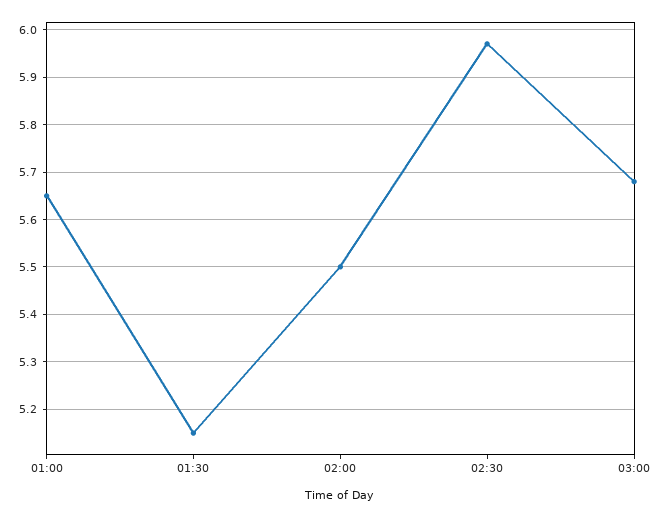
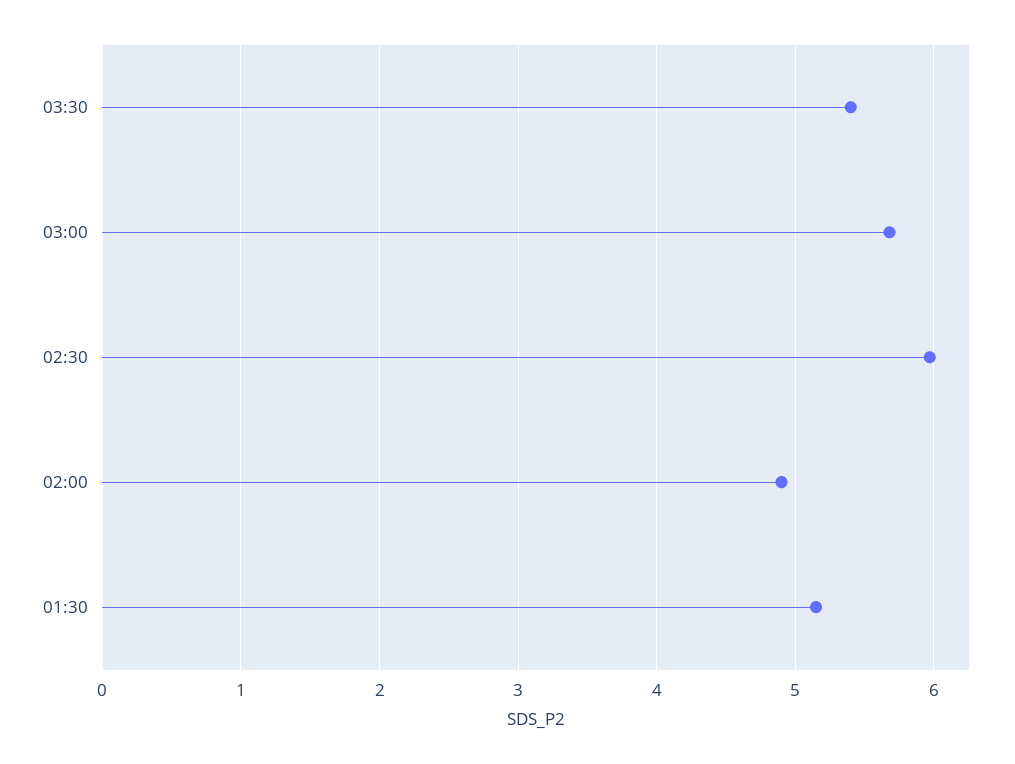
01:00: 5.65 -> none
02:00: 5.5 -> 4.9
03:30: none -> 5.4

